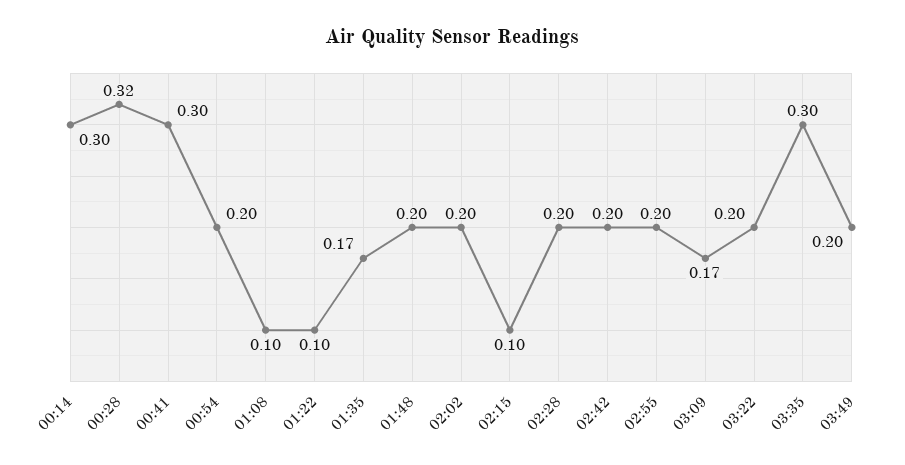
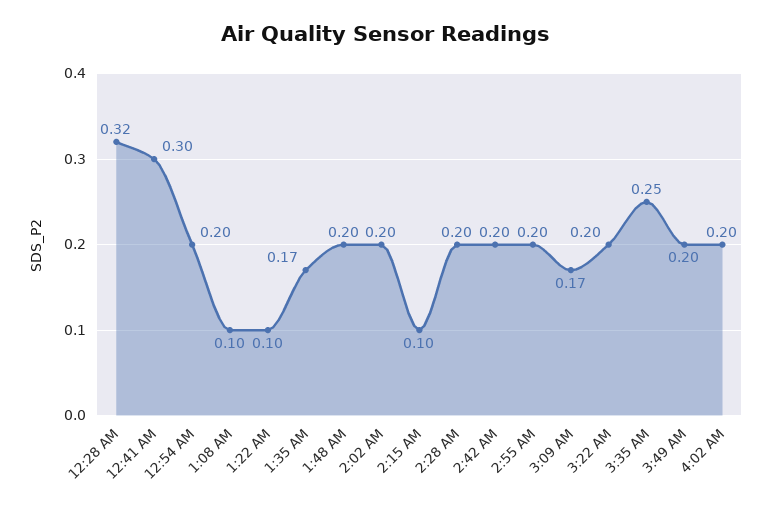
00:14: 0.3 -> none
03:35: 0.3 -> 0.25
4:02 AM: none -> 0.2

